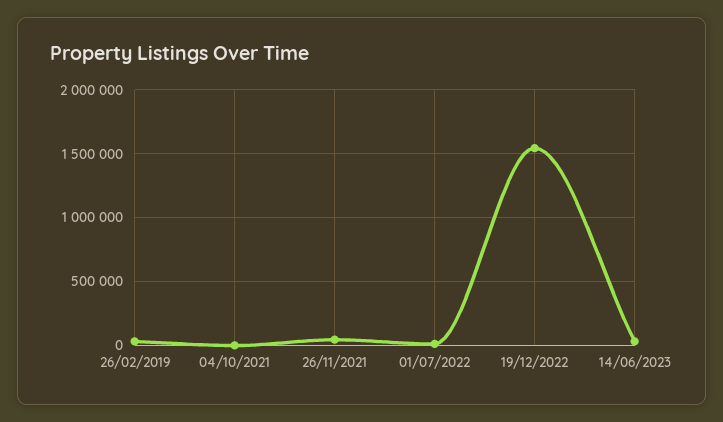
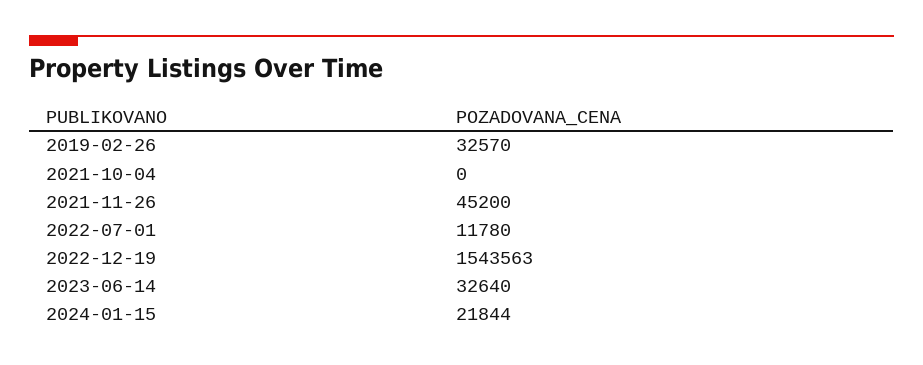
2024-01-15: none -> 21844

